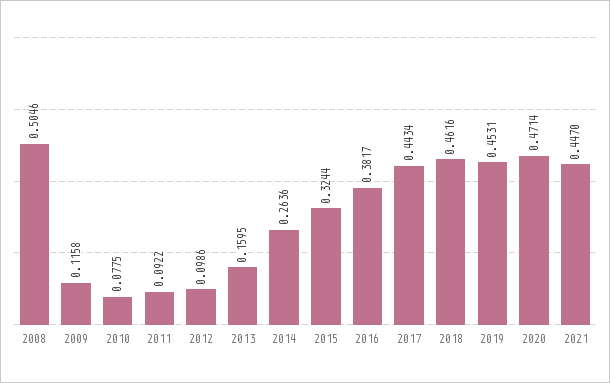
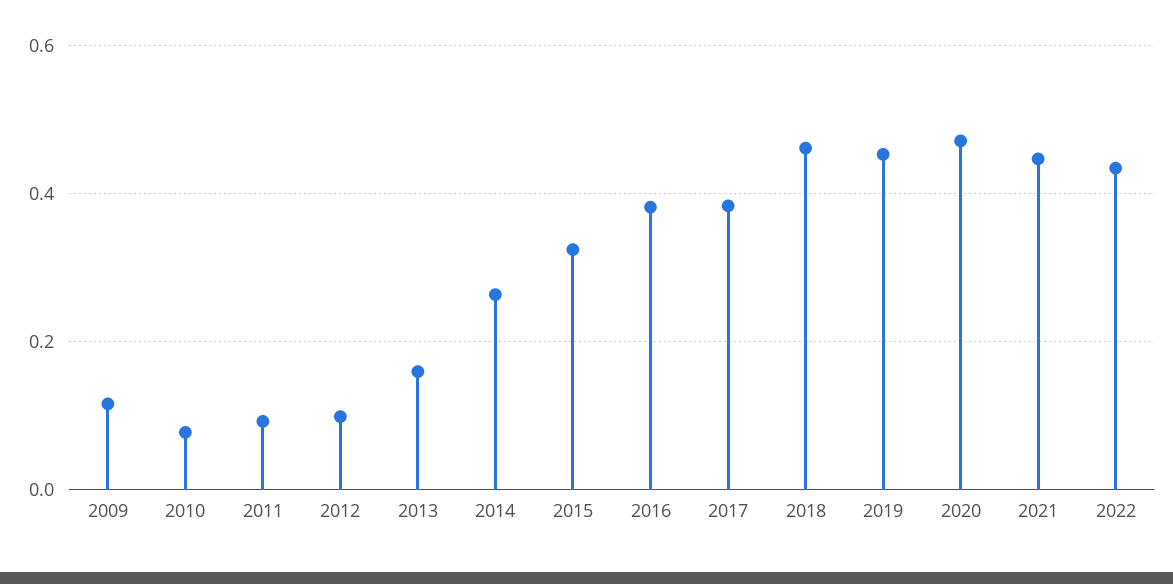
2008: 0.5046 -> none
2017: 0.4434 -> 0.38
2022: none -> 0.44

